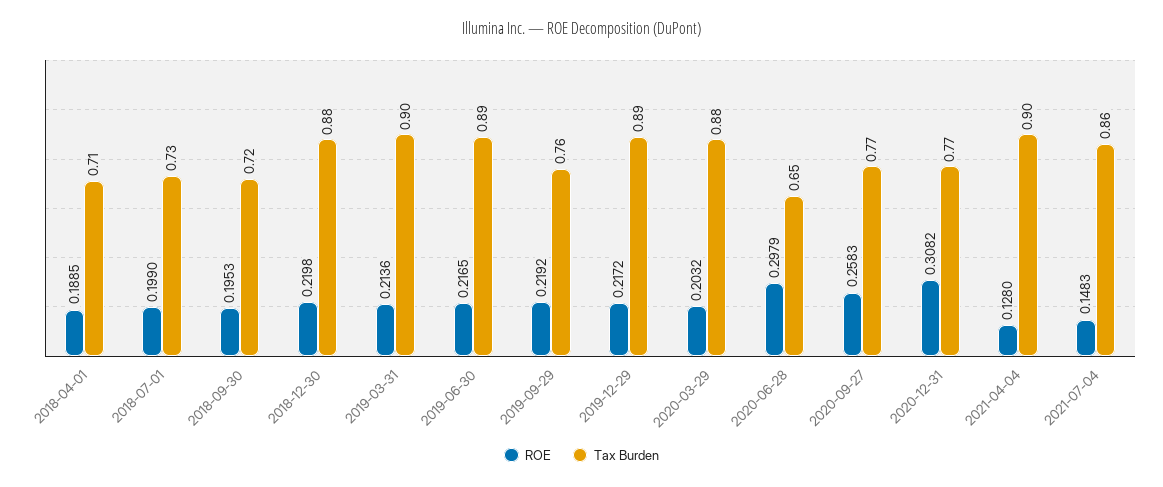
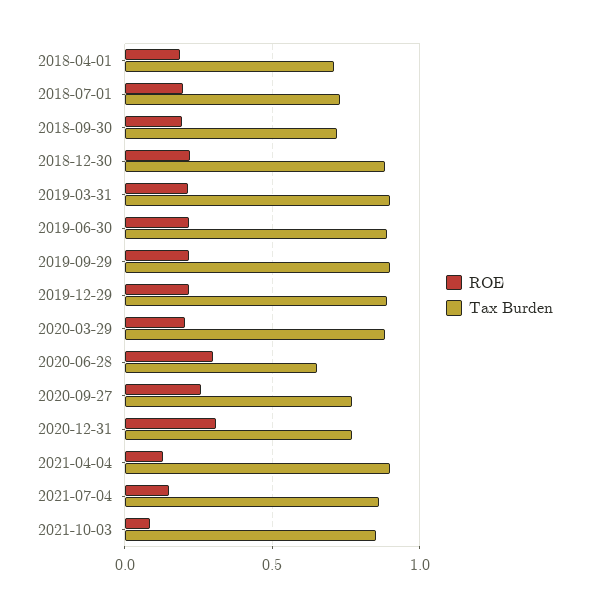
Tax Burden, 2019-09-29: 0.76 -> 0.9
ROE, 2021-10-03: none -> 0.1
Tax Burden, 2021-10-03: none -> 0.85

